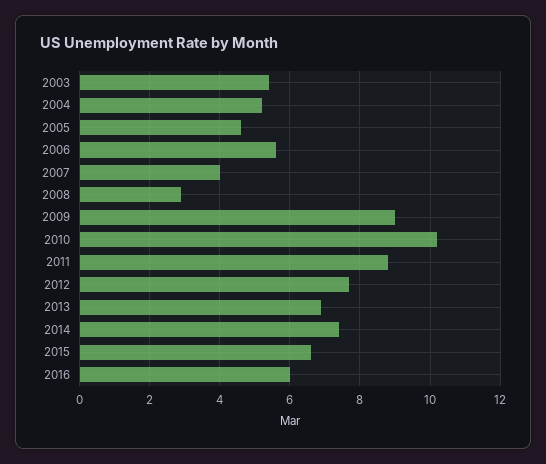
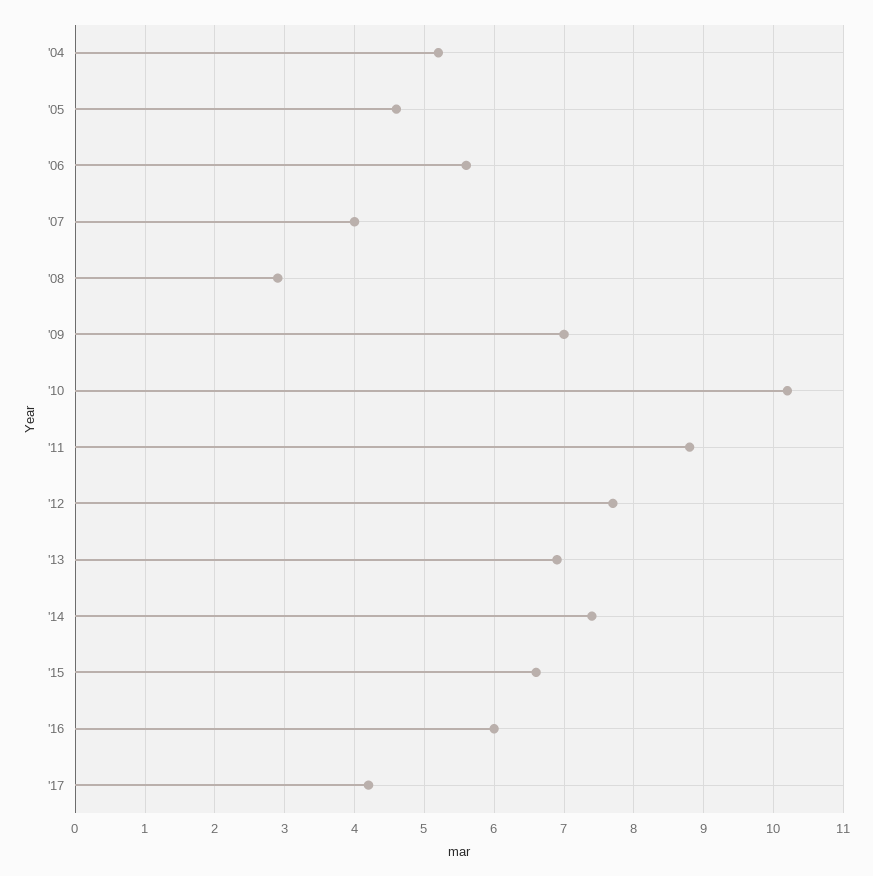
2003: 5.5 -> none
2009: 9 -> 7
'17: none -> 4.2

